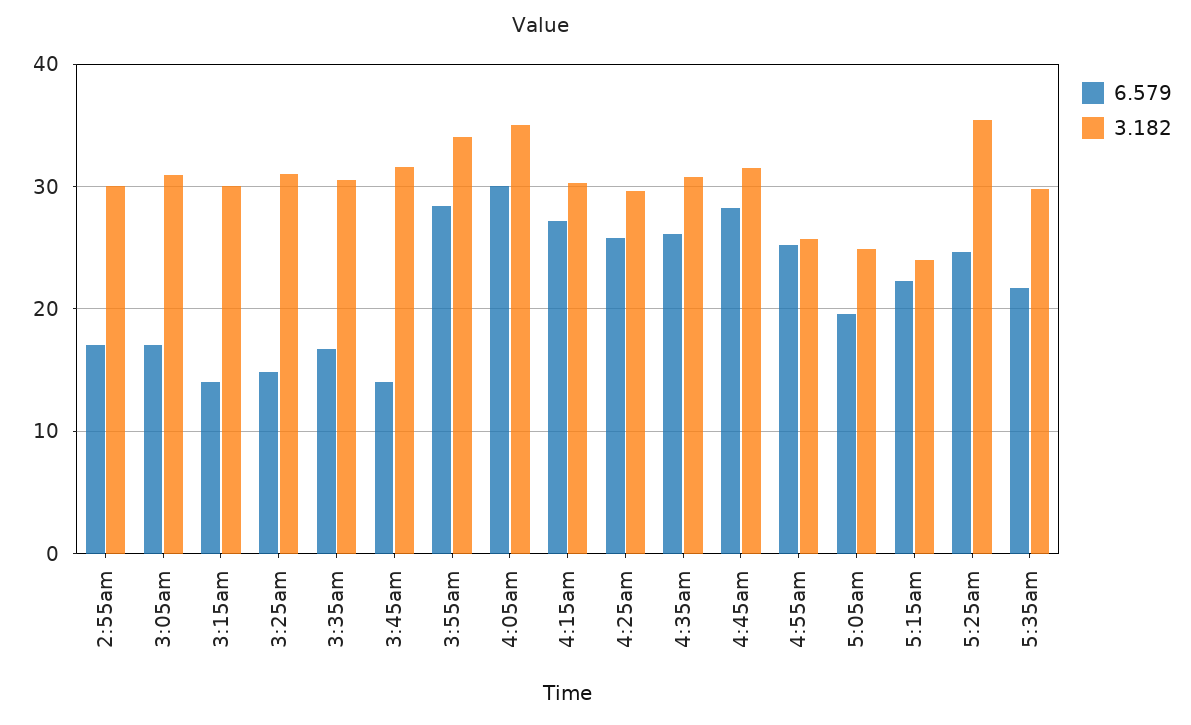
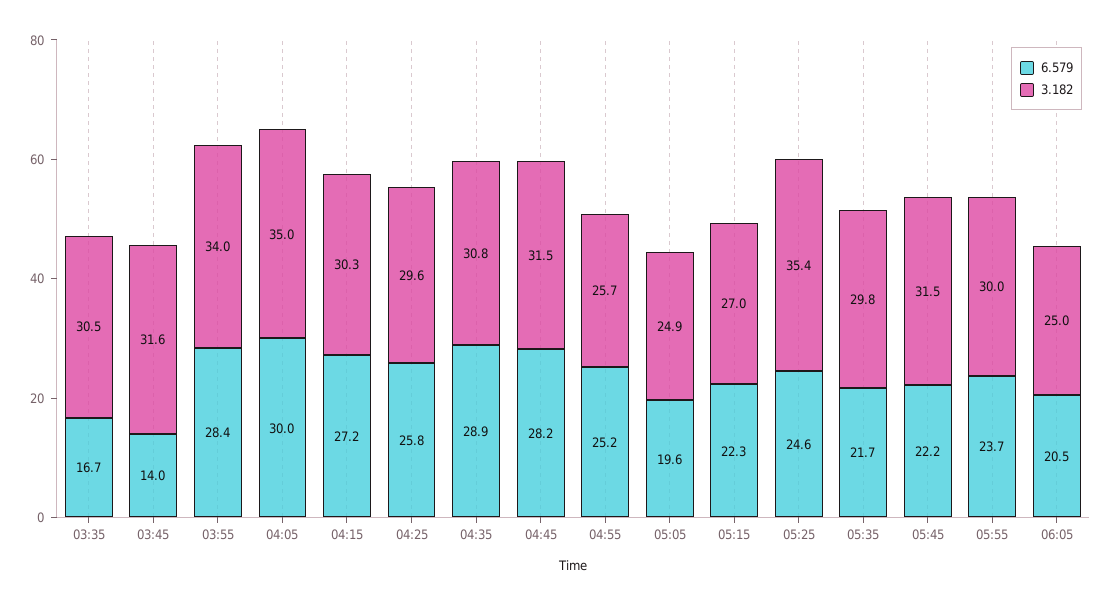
6.579, 2:55am: 17 -> none
3.182, 2:55am: 30 -> none
6.579, 3:05am: 17 -> none
3.182, 3:05am: 31 -> none
6.579, 3:15am: 14 -> none
3.182, 3:15am: 30 -> none
6.579, 3:25am: 15 -> none
3.182, 3:25am: 31 -> none
6.579, 4:35am: 26 -> 28.9
3.182, 5:15am: 24 -> 27
6.579, 05:45: none -> 22.2
3.182, 05:45: none -> 31.5
6.579, 05:55: none -> 23.7
3.182, 05:55: none -> 30
6.579, 06:05: none -> 20.5
3.182, 06:05: none -> 25

